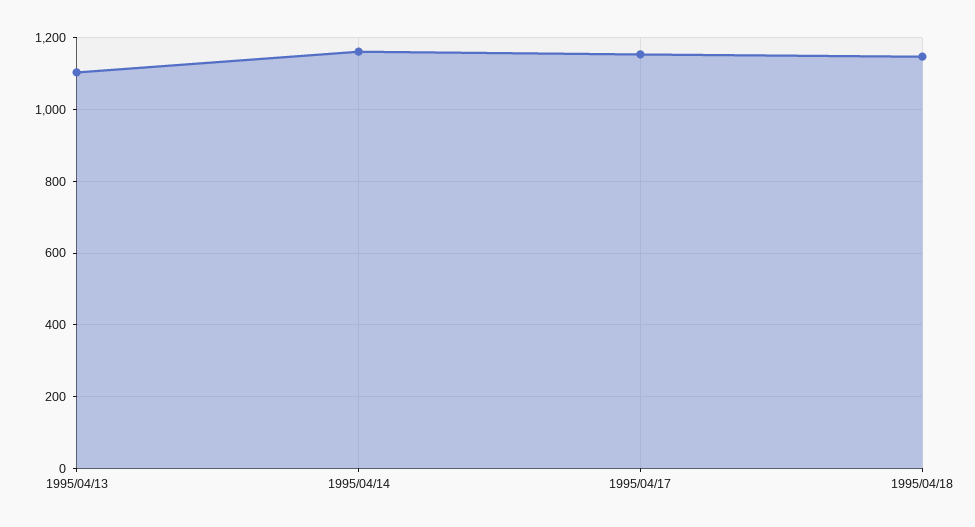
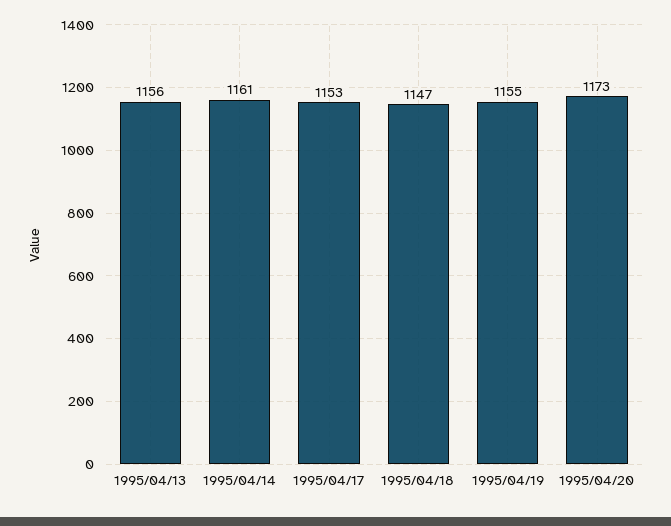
1995/04/13: 1100 -> 1156
1995/04/19: none -> 1155
1995/04/20: none -> 1173

